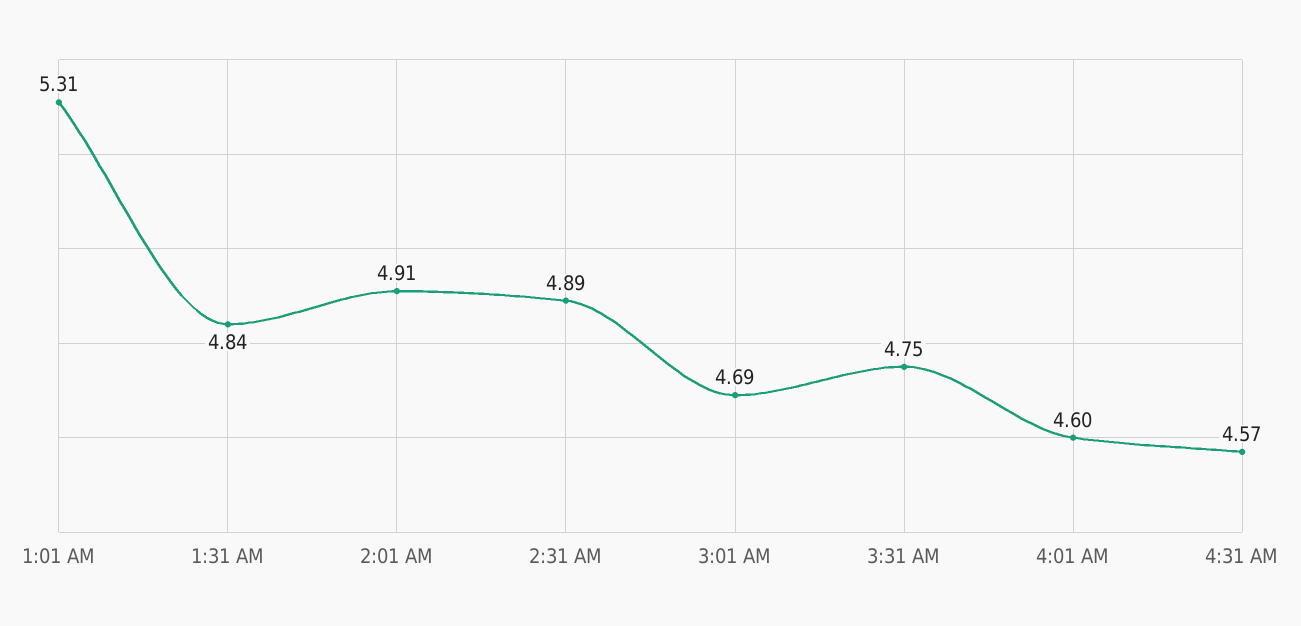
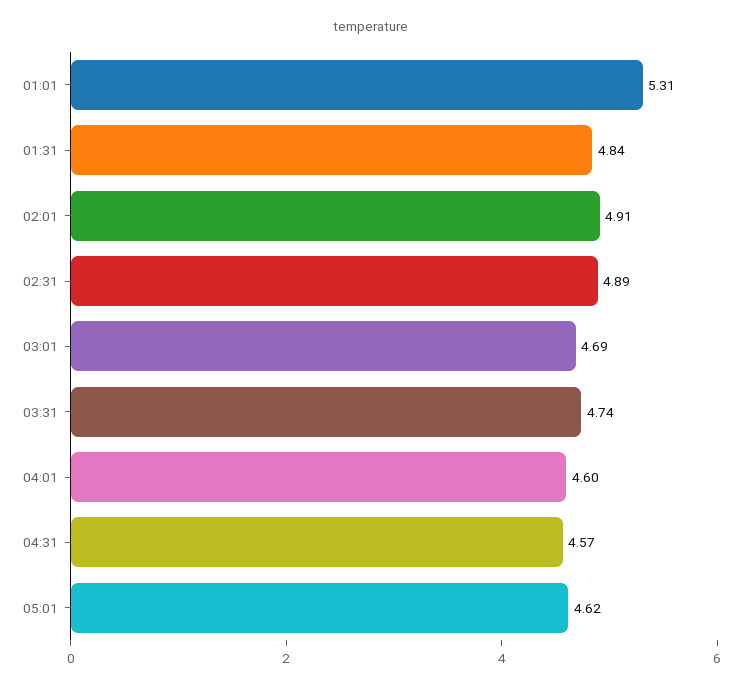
3:31 AM: 4.75 -> 4.74
05:01: none -> 4.62

